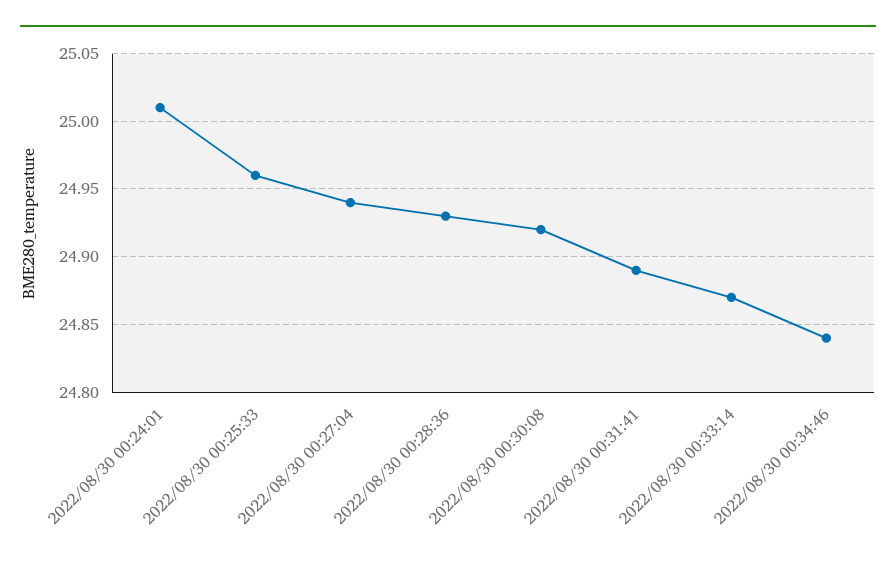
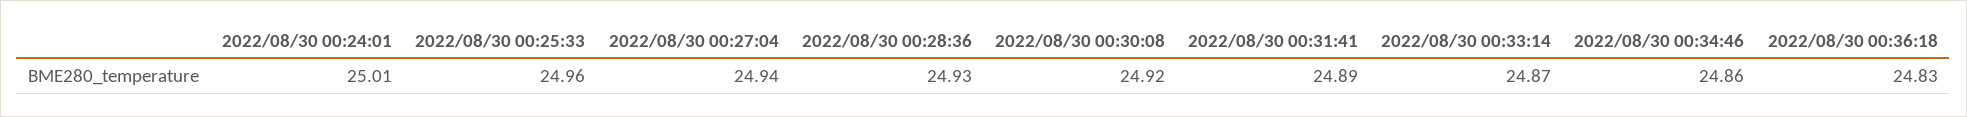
2022/08/30 00:34:46: 24.84 -> 24.86
2022/08/30 00:36:18: none -> 24.83

